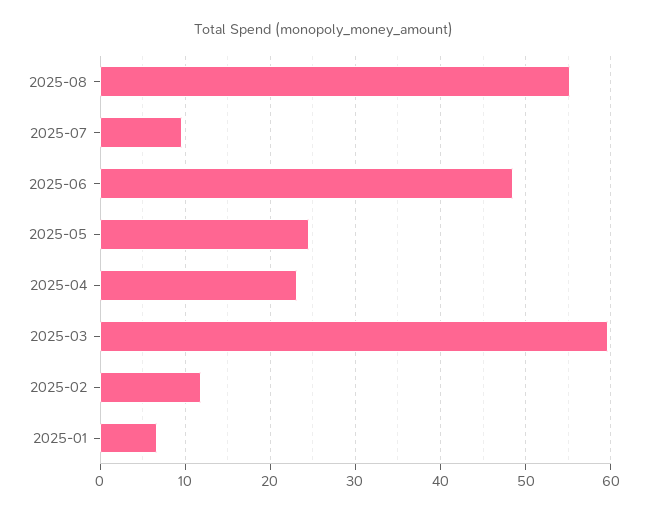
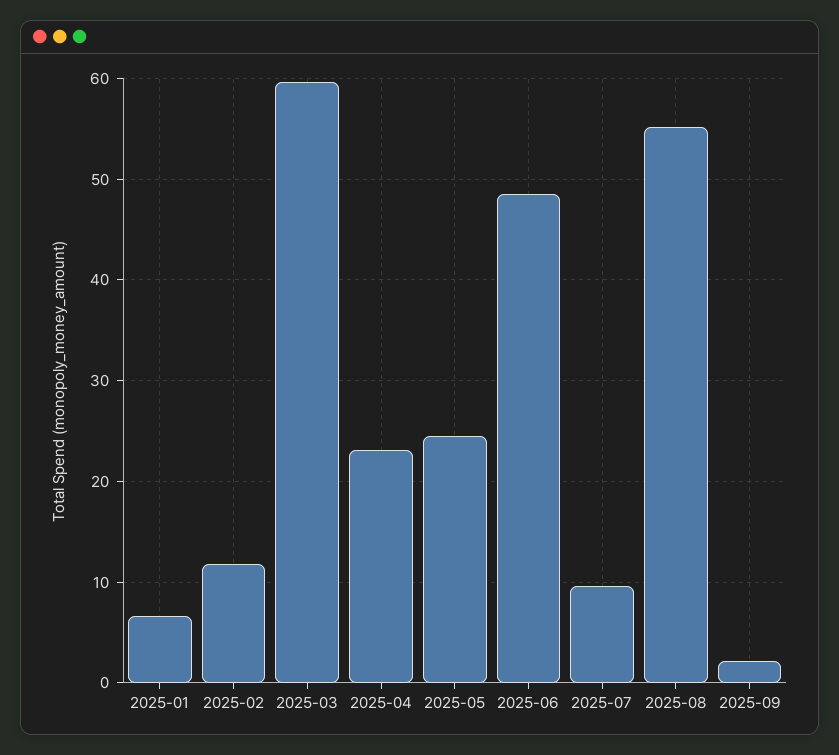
2025-09: none -> 2

